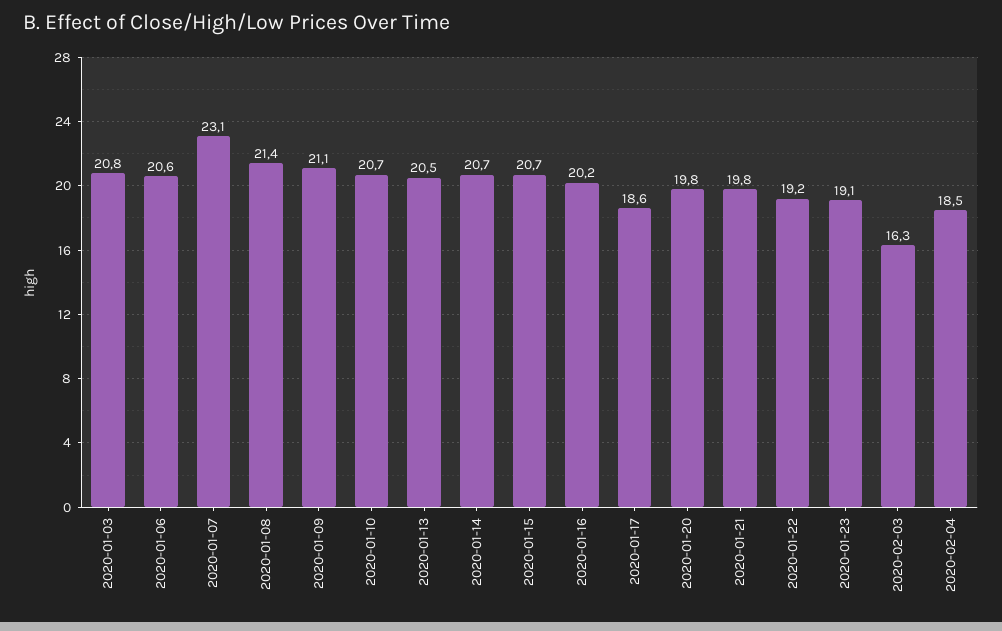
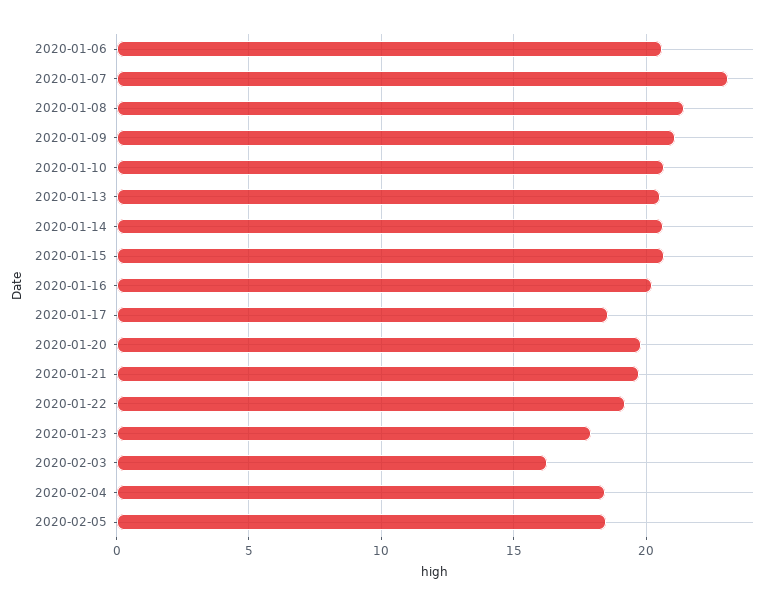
2020-01-03: 20.8 -> none
2020-01-23: 19.1 -> 18
2020-02-05: none -> 18.5

